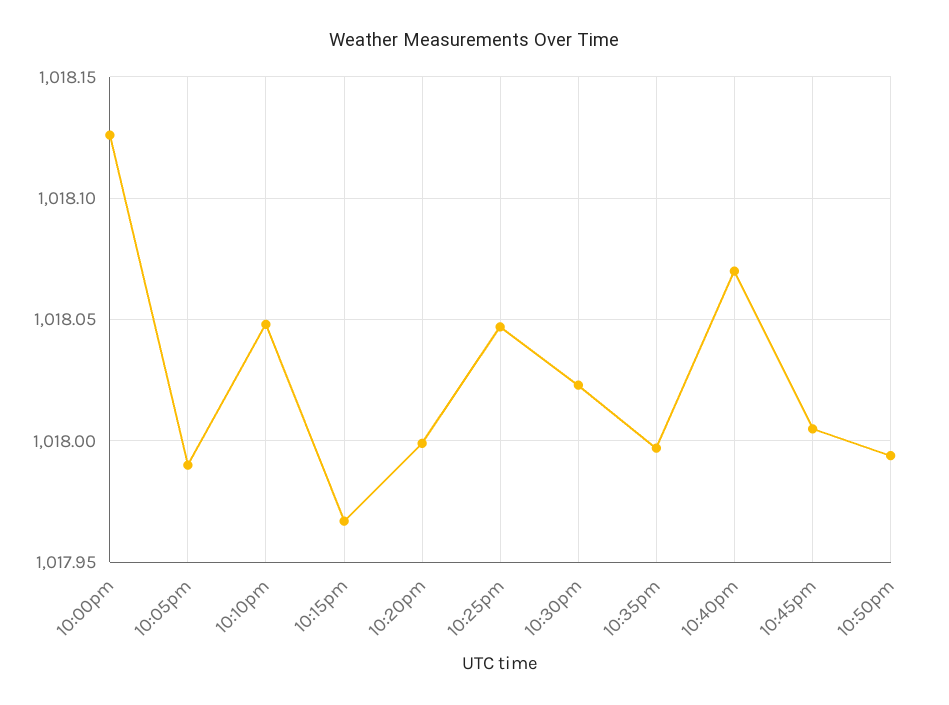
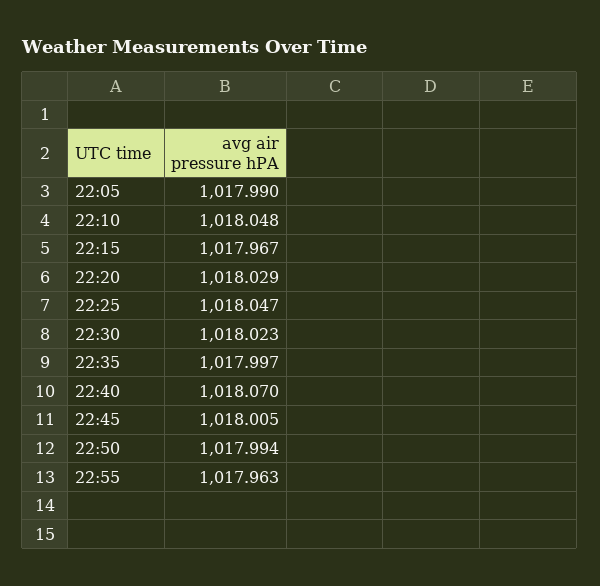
10:00pm: 1018.125 -> none
10:20pm: 1018 -> 1018.029
22:55: none -> 1017.963

